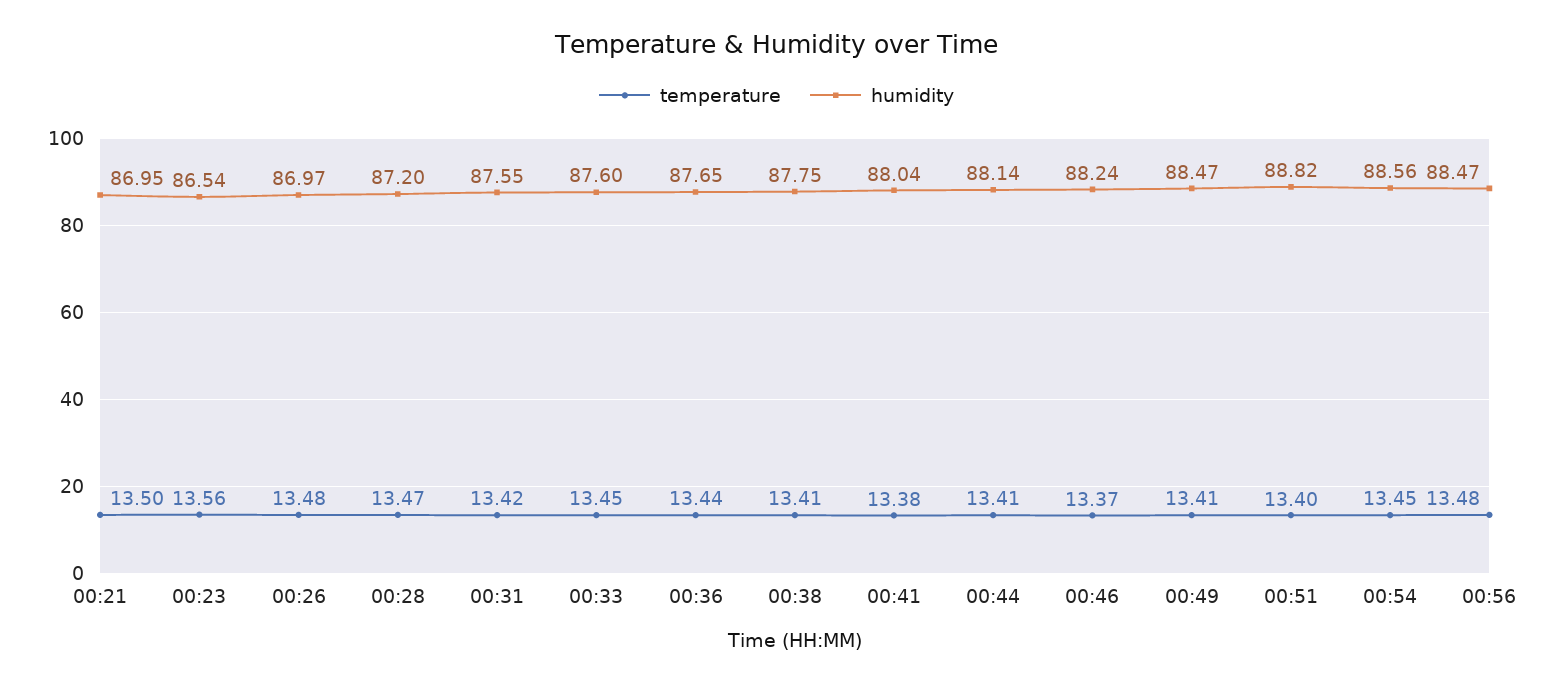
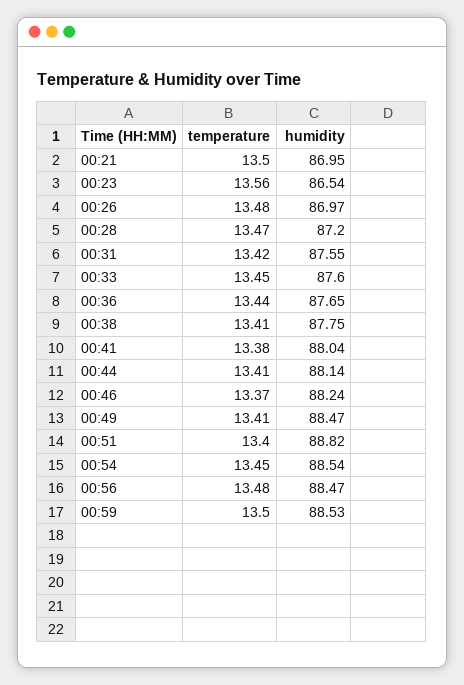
humidity, 00:54: 88.56 -> 88.54
temperature, 00:59: none -> 13.5
humidity, 00:59: none -> 88.53

